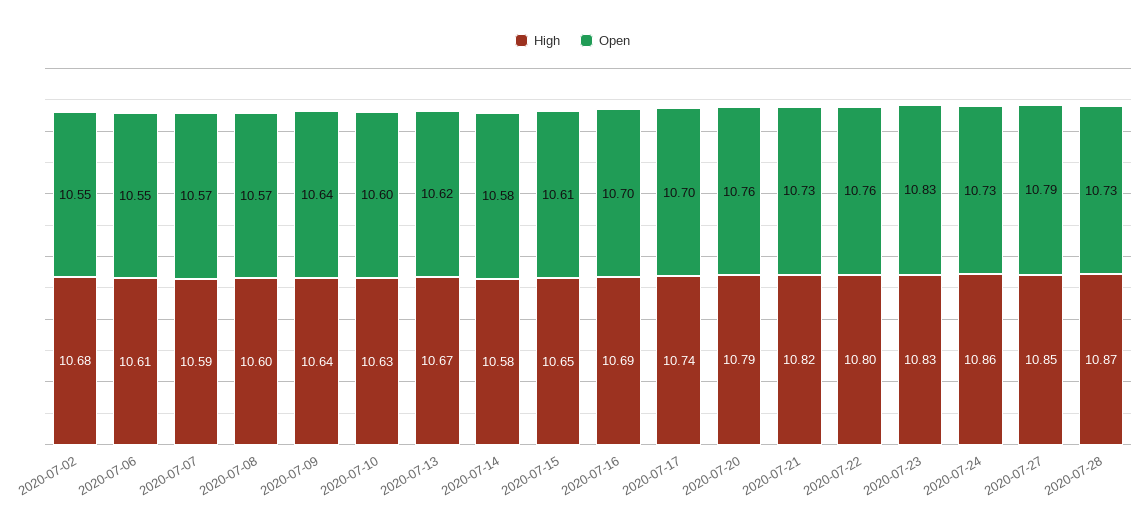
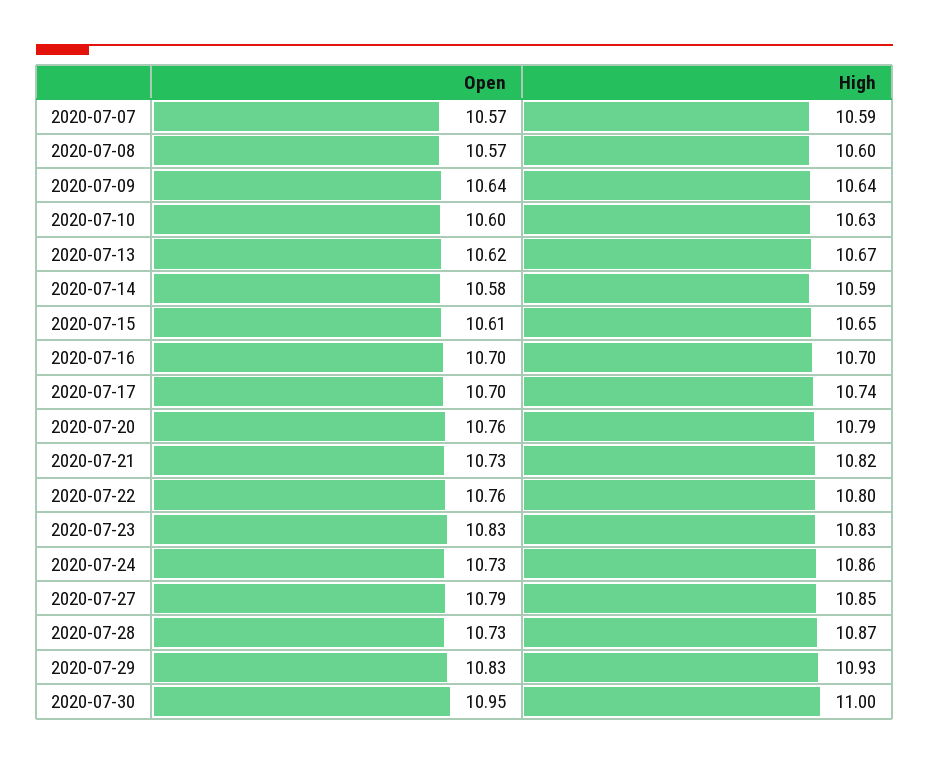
High, 2020-07-02: 10.68 -> none
Open, 2020-07-02: 10.55 -> none
High, 2020-07-06: 10.61 -> none
Open, 2020-07-06: 10.55 -> none
High, 2020-07-14: 10.58 -> 10.59
High, 2020-07-16: 10.69 -> 10.7
Open, 2020-07-29: none -> 10.83
High, 2020-07-29: none -> 10.93
Open, 2020-07-30: none -> 10.95
High, 2020-07-30: none -> 11

